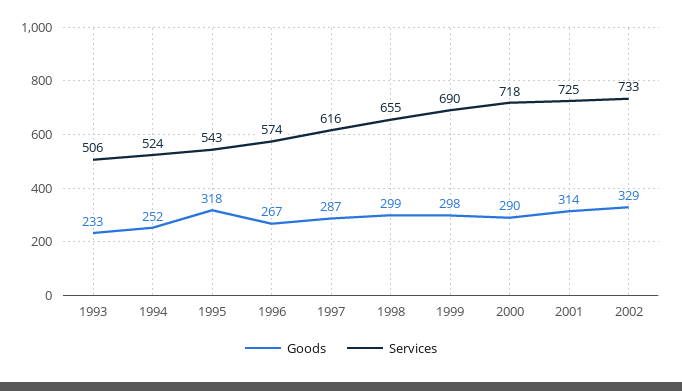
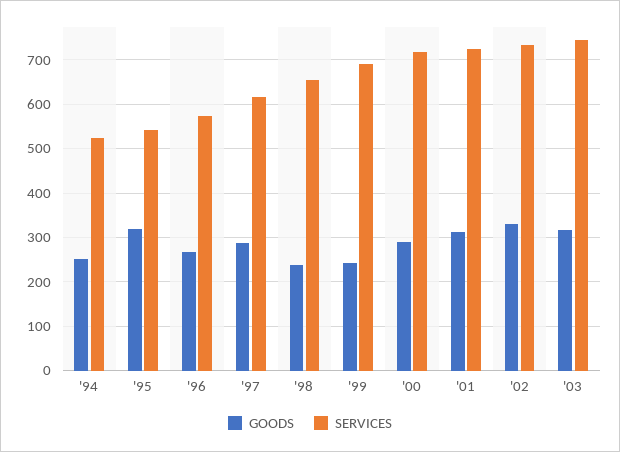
Goods, 1993: 233 -> none
Services, 1993: 506 -> none
Goods, 1998: 299 -> 240
Goods, 1999: 298 -> 240
Goods, '03: none -> 320
Services, '03: none -> 740

